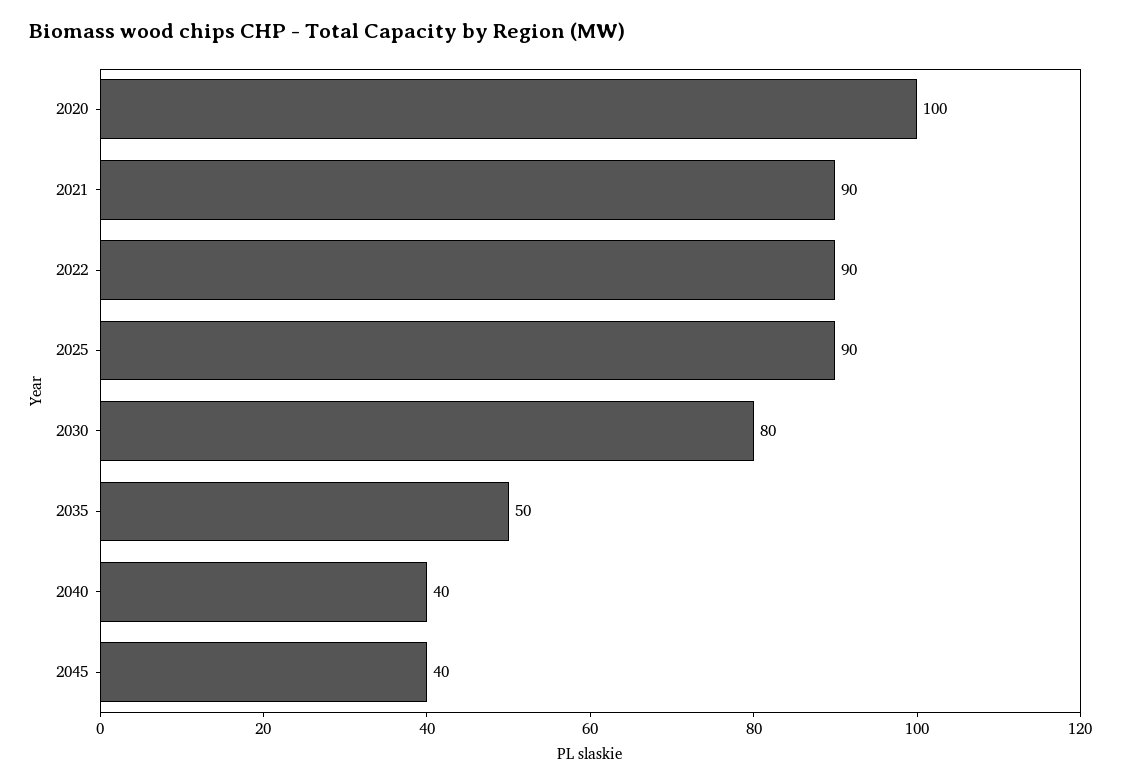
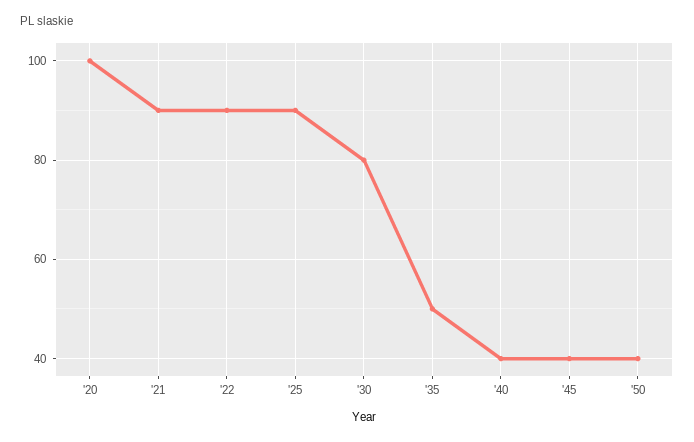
'50: none -> 40

